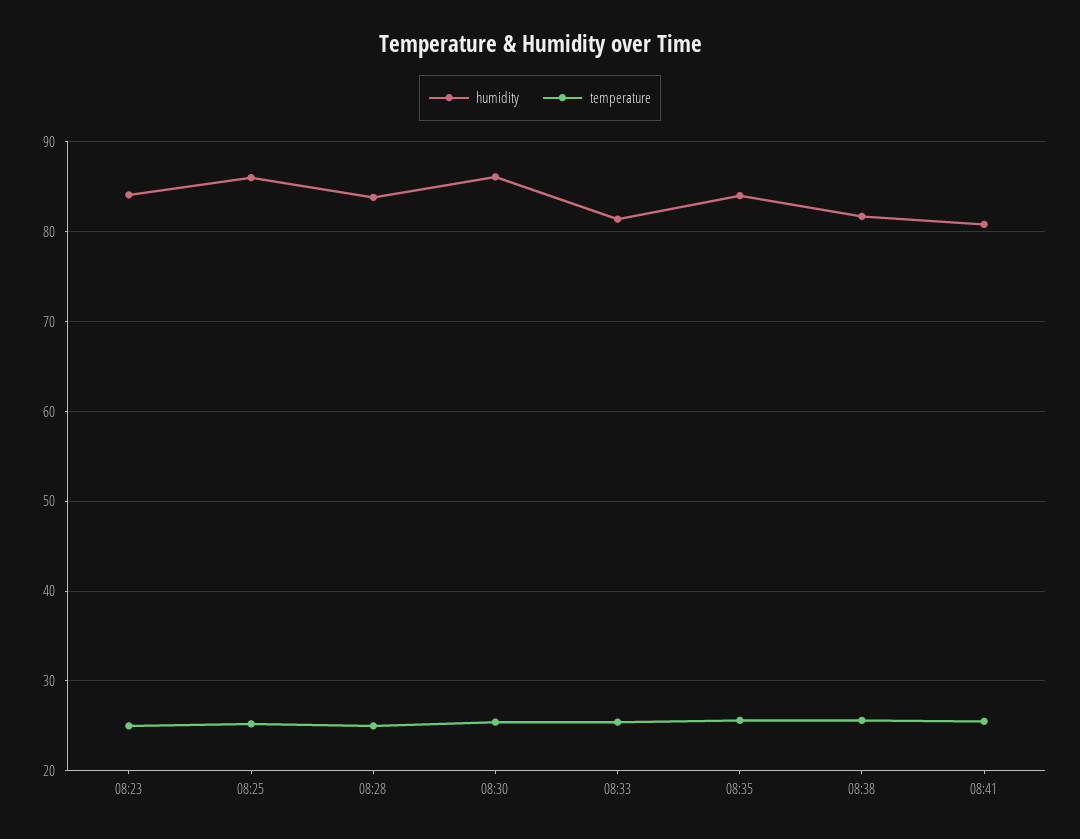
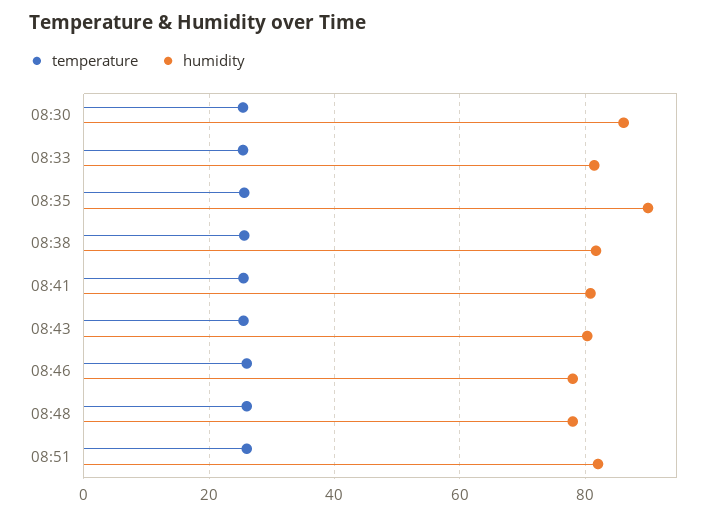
humidity, 08:23: 84 -> none
temperature, 08:23: 25 -> none
humidity, 08:25: 86 -> none
temperature, 08:25: 25 -> none
humidity, 08:28: 84 -> none
temperature, 08:28: 25 -> none
humidity, 08:35: 84 -> 90
temperature, 08:43: none -> 26
humidity, 08:43: none -> 80
temperature, 08:46: none -> 26
humidity, 08:46: none -> 78
temperature, 08:48: none -> 26
humidity, 08:48: none -> 78
temperature, 08:51: none -> 26
humidity, 08:51: none -> 82

